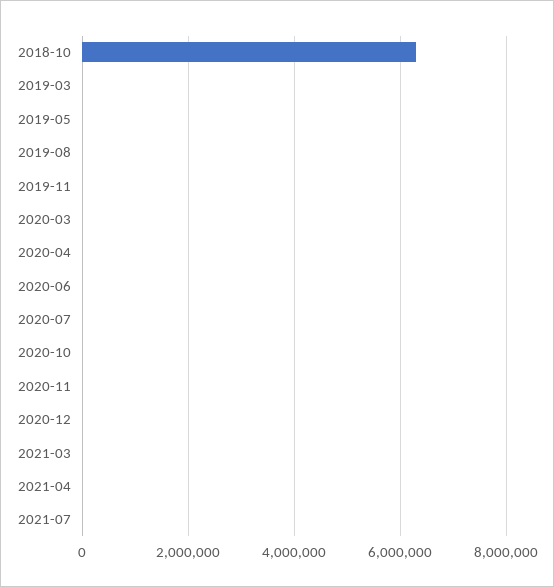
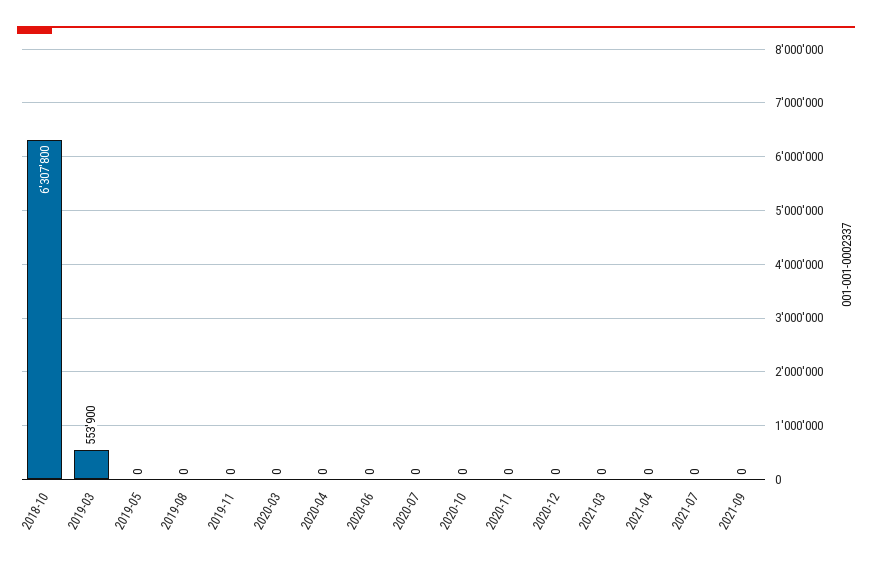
2019-03: 0 -> 553900
2021-09: none -> 0

